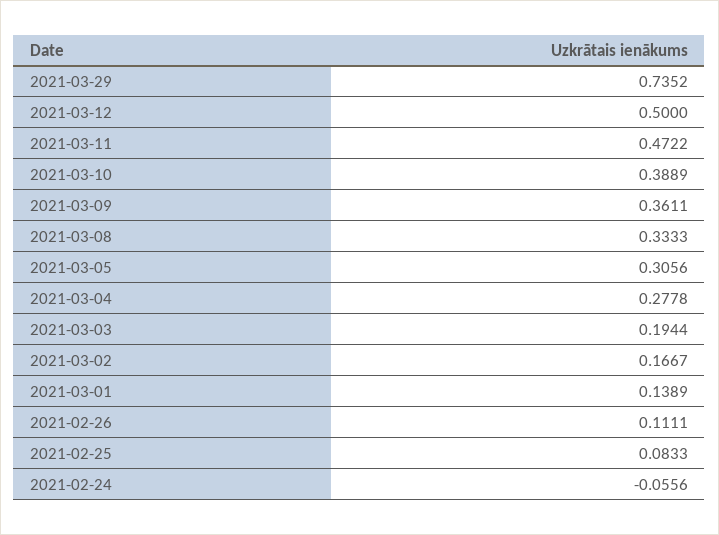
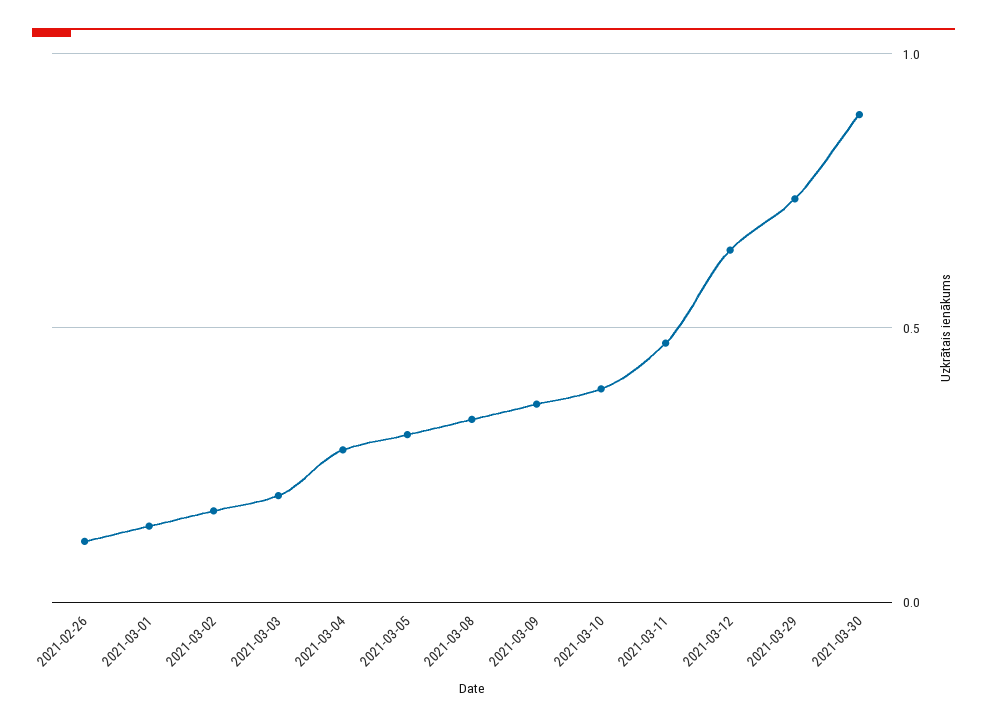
2021-03-12: 0.5 -> 0.65
2021-02-25: 0.0833 -> none
2021-02-24: -0.0556 -> none
2021-03-30: none -> 0.9

